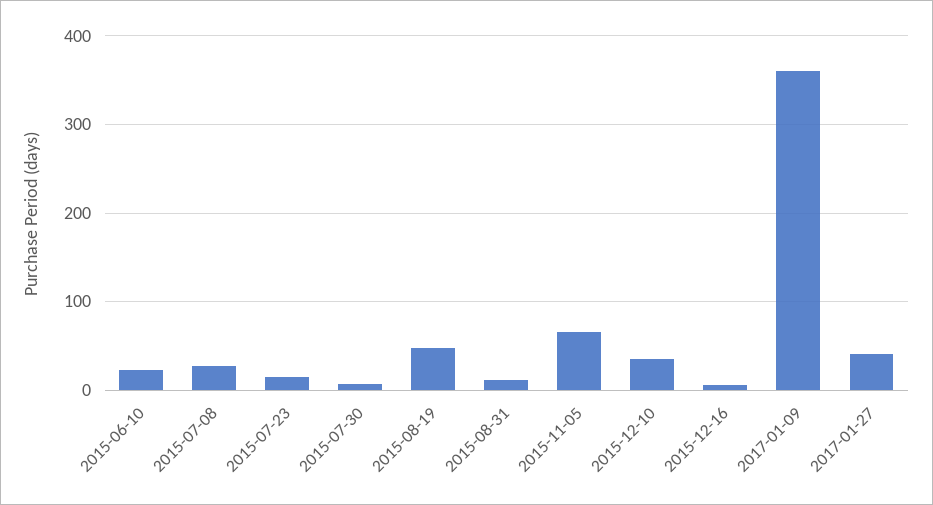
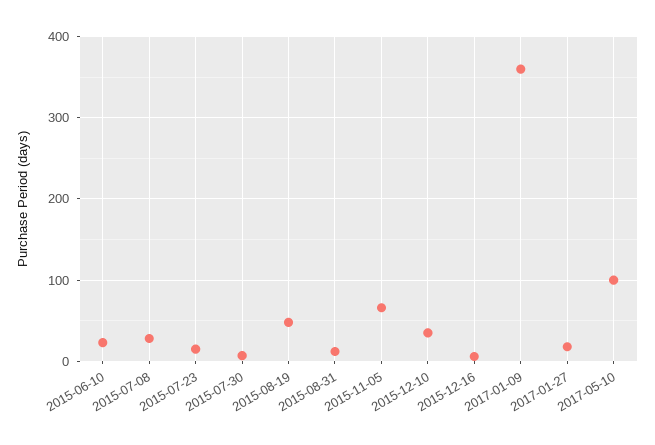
2017-01-27: 40 -> 20
2017-05-10: none -> 100

